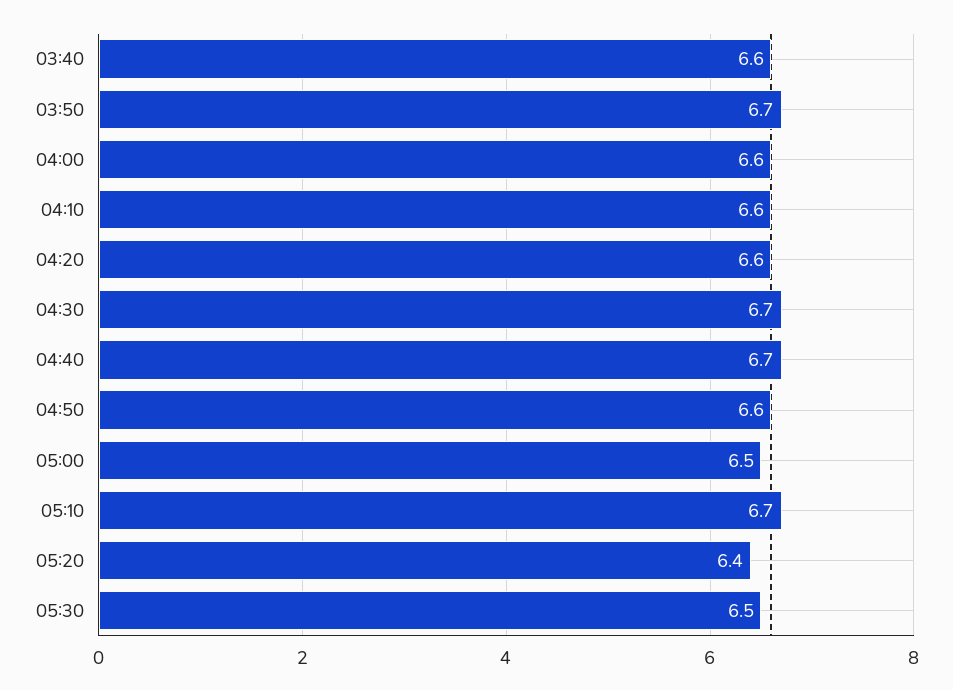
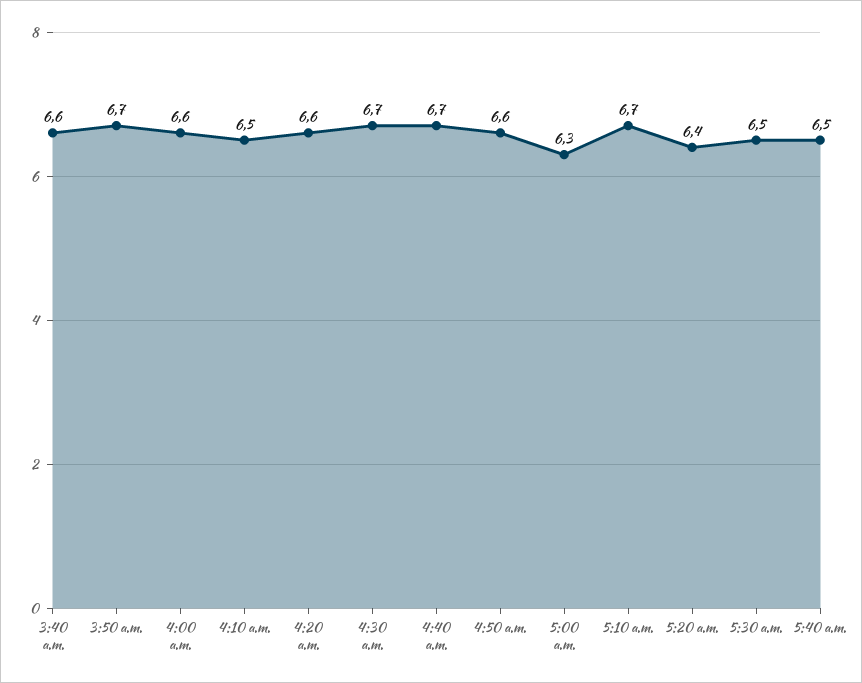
04:10: 6.6 -> 6.5
05:00: 6.5 -> 6.3
5:40 a.m.: none -> 6.5

